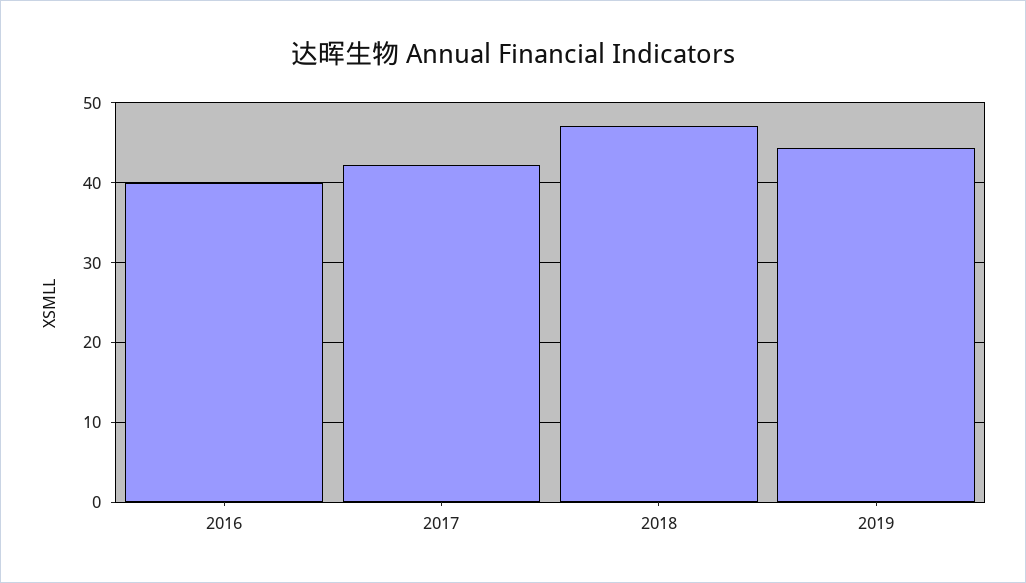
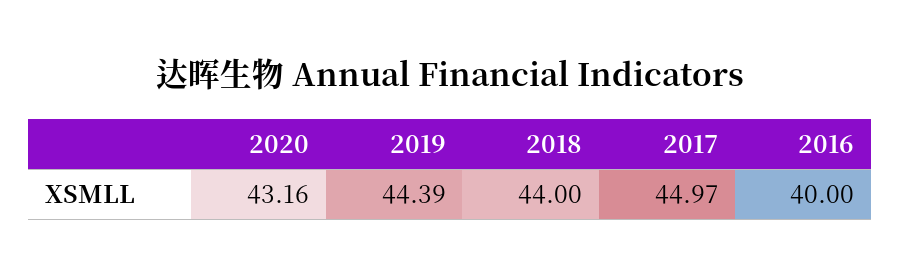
2017: 42 -> 44.97
2018: 47 -> 44
2020: none -> 43.16

